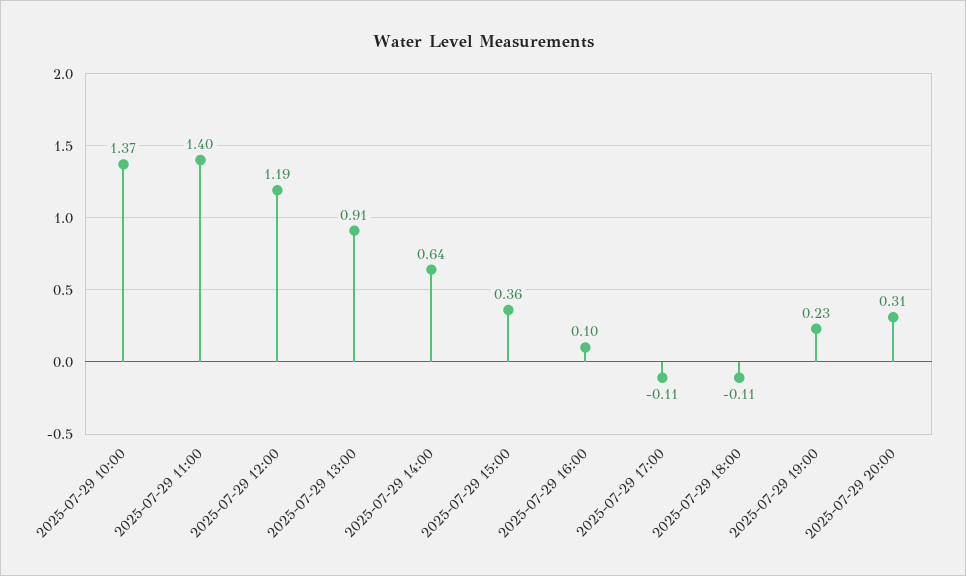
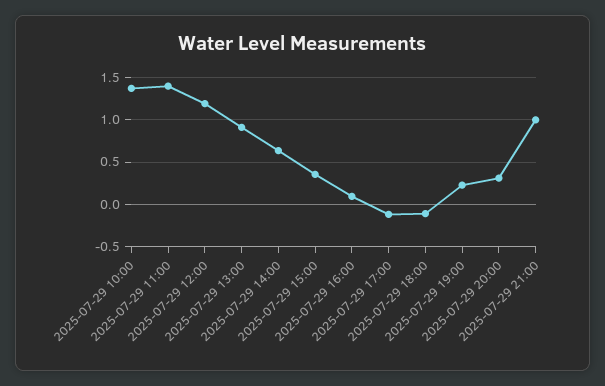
2025-07-29 21:00: none -> 1

